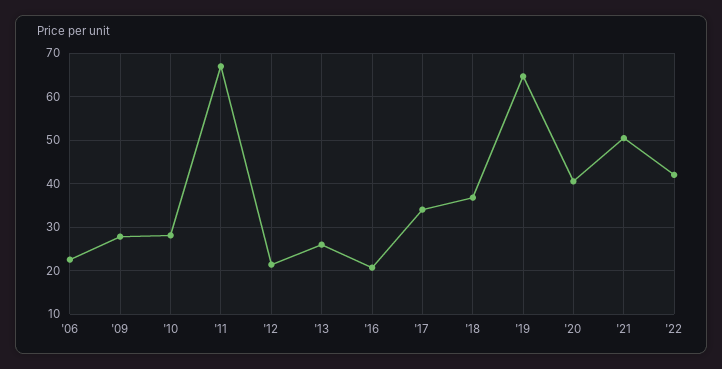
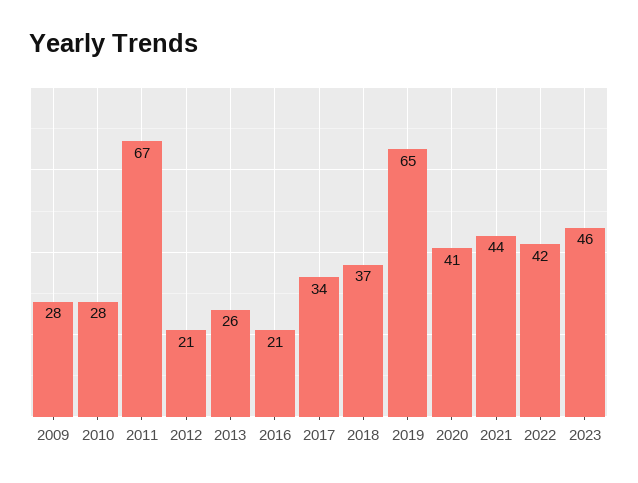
'06: 22 -> none
'21: 50 -> 44
2023: none -> 46

